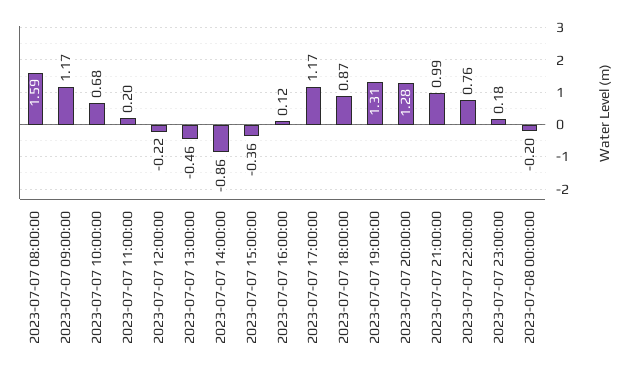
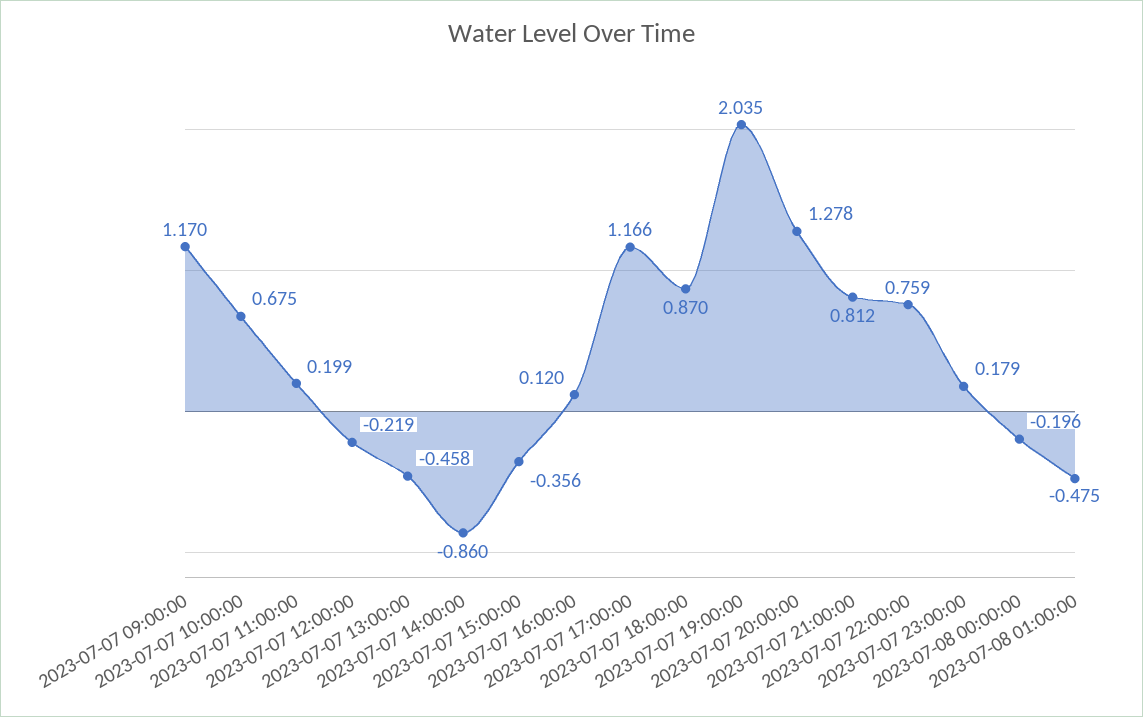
2023-07-07 08:00:00: 1.59 -> none
2023-07-07 19:00:00: 1.31 -> 2.035
2023-07-07 21:00:00: 0.99 -> 0.812
2023-07-08 01:00:00: none -> -0.475

